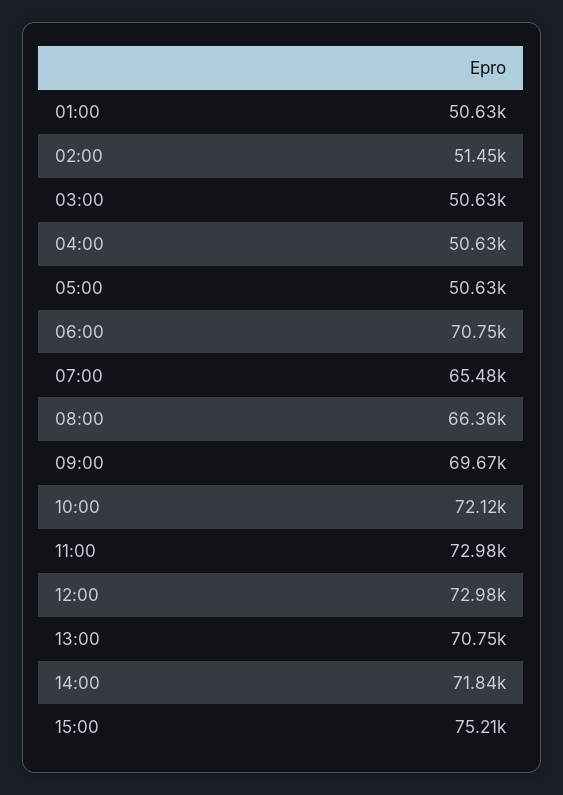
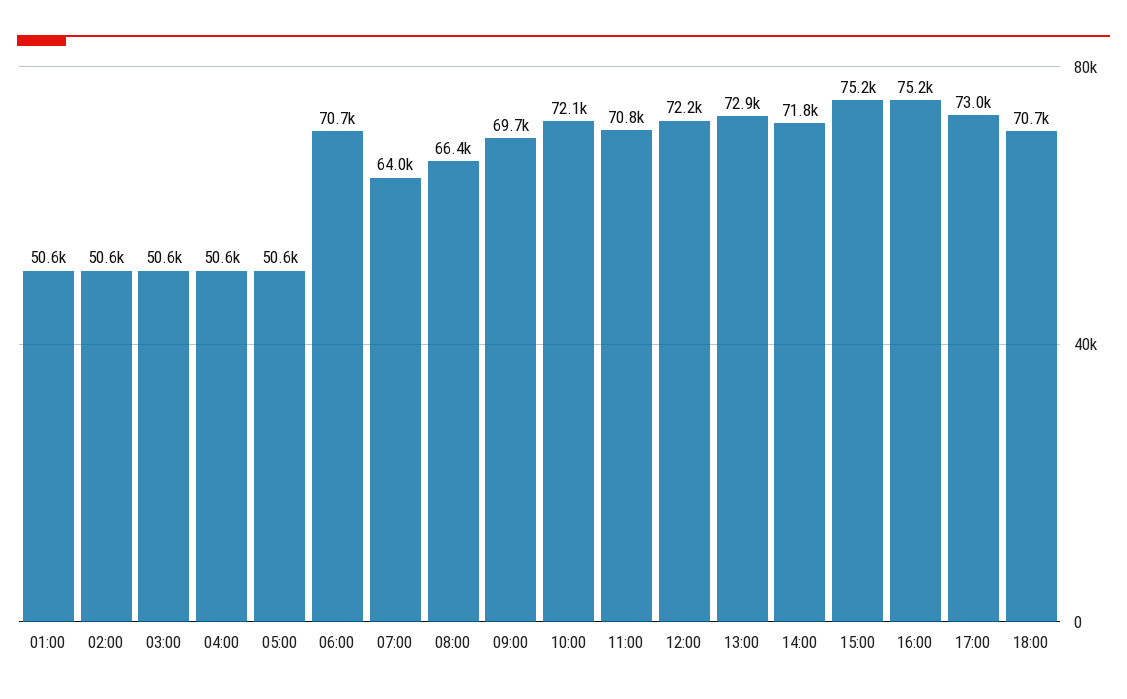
02:00: 51450 -> 50600
07:00: 65480 -> 64000
11:00: 72980 -> 70800
12:00: 72980 -> 72200
13:00: 70750 -> 72900
16:00: none -> 75200
17:00: none -> 73000
18:00: none -> 70700

